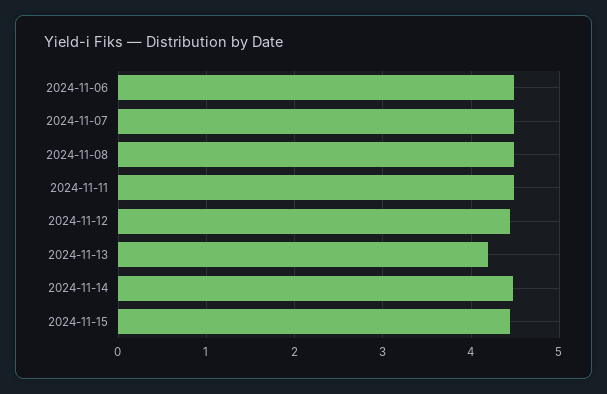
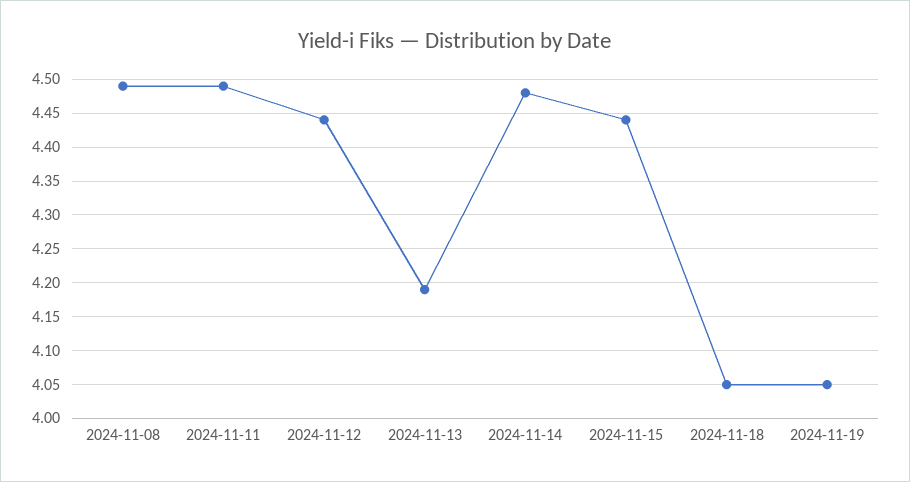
2024-11-06: 4.5 -> none
2024-11-07: 4.5 -> none
2024-11-18: none -> 4.05
2024-11-19: none -> 4.05

